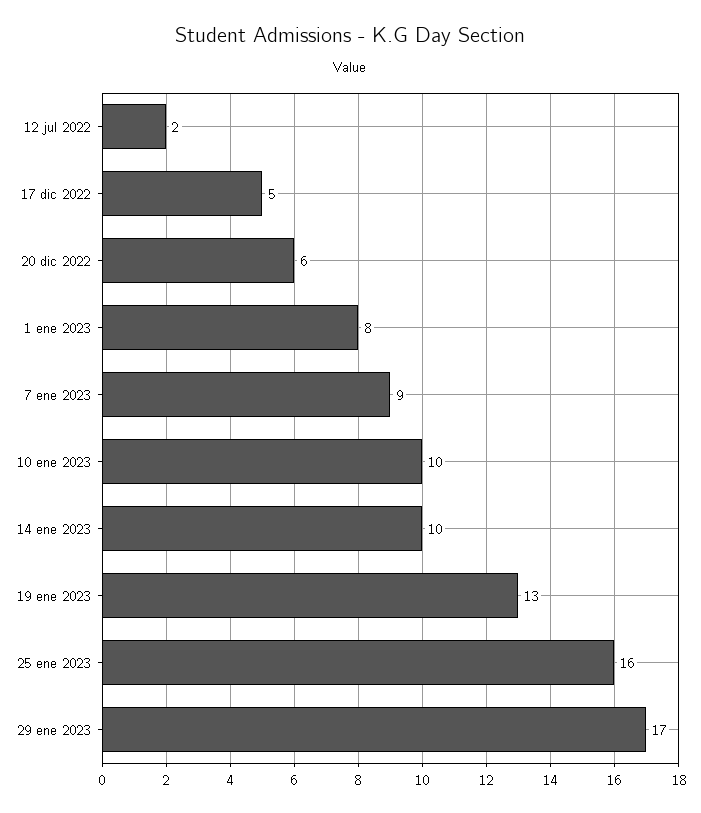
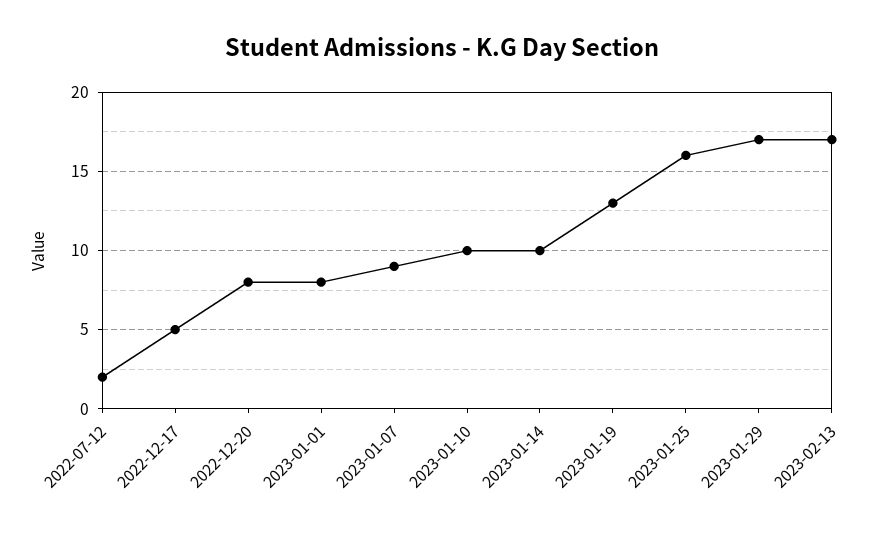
20 dic 2022: 6 -> 8
2023-02-13: none -> 17

